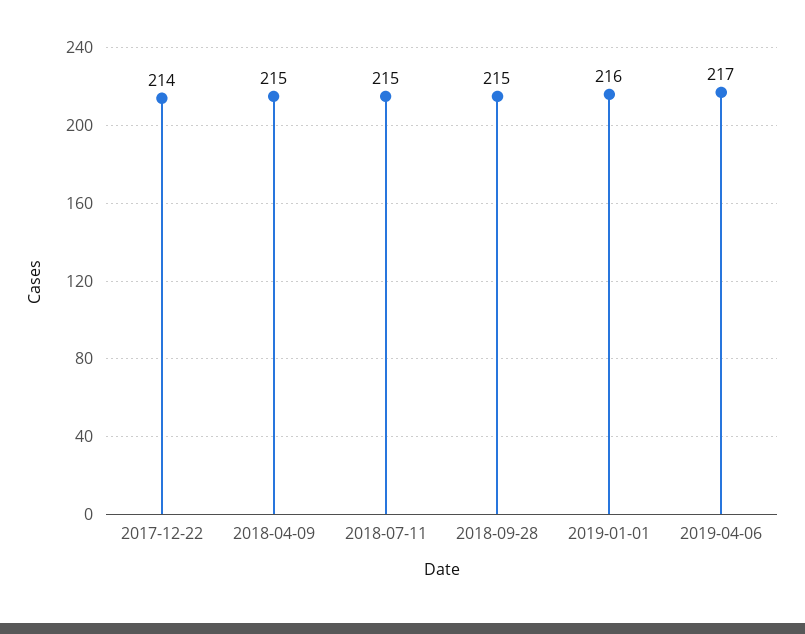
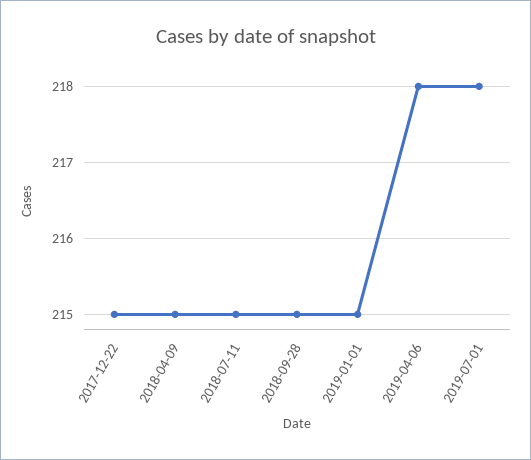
2017-12-22: 214 -> 215
2019-01-01: 216 -> 215
2019-04-06: 217 -> 218
2019-07-01: none -> 218

